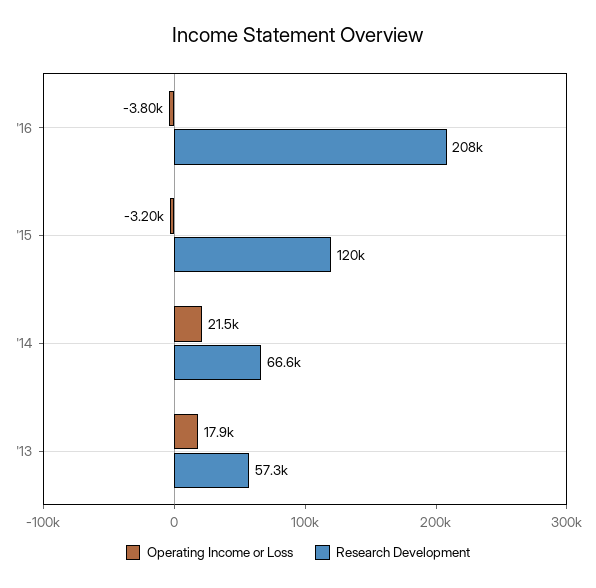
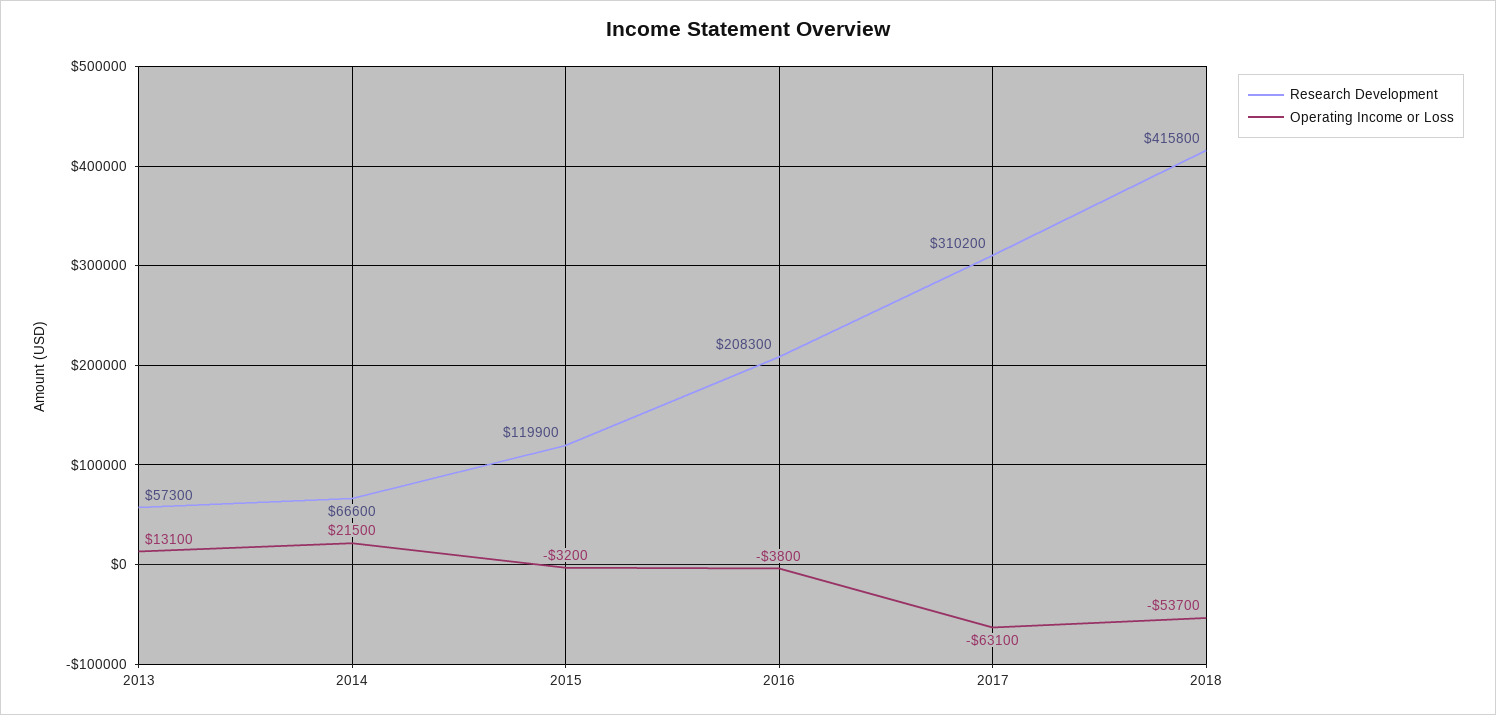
Operating Income or Loss, '13: 17900 -> 13100
Research Development, 2017: none -> 310200
Operating Income or Loss, 2017: none -> -63100
Research Development, 2018: none -> 415800
Operating Income or Loss, 2018: none -> -53700

